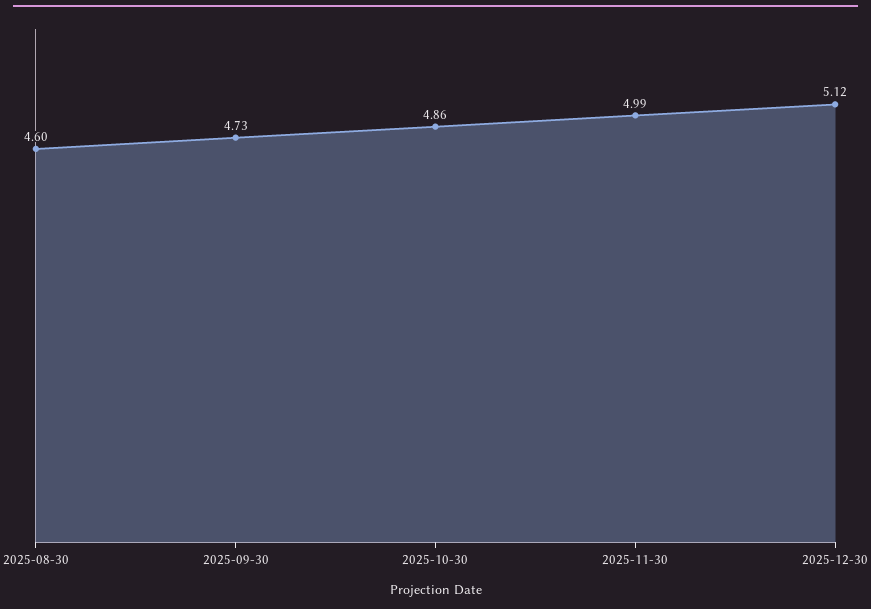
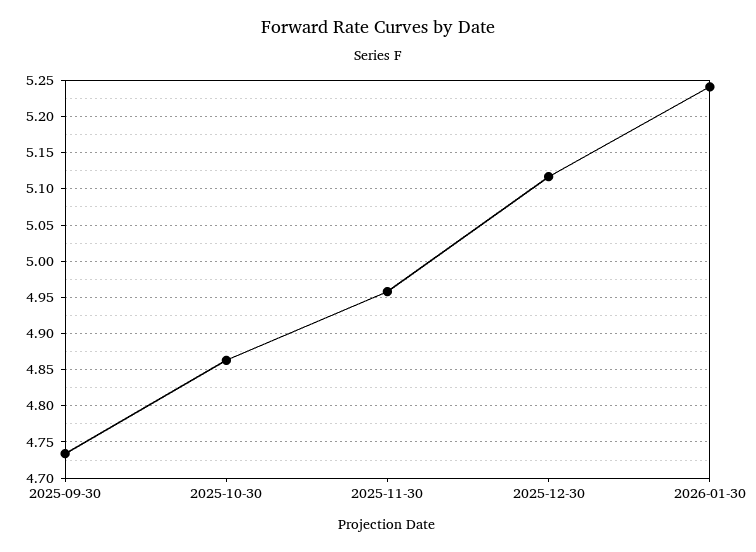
2025-08-30: 4.6 -> none
2025-11-30: 4.99 -> 4.96
2026-01-30: none -> 5.24

